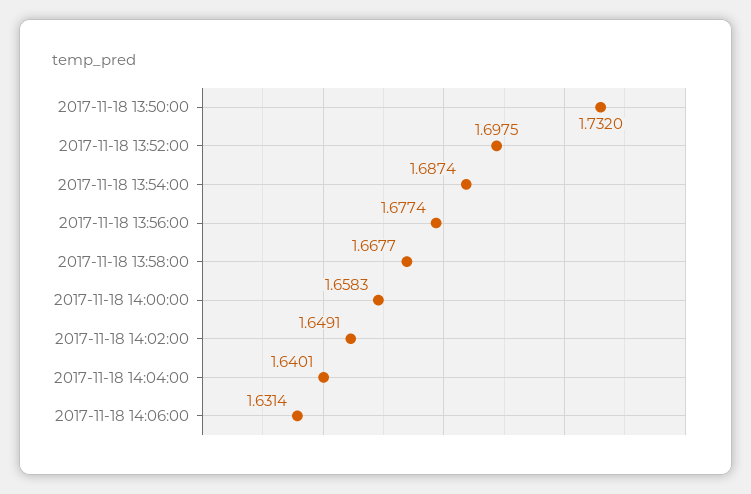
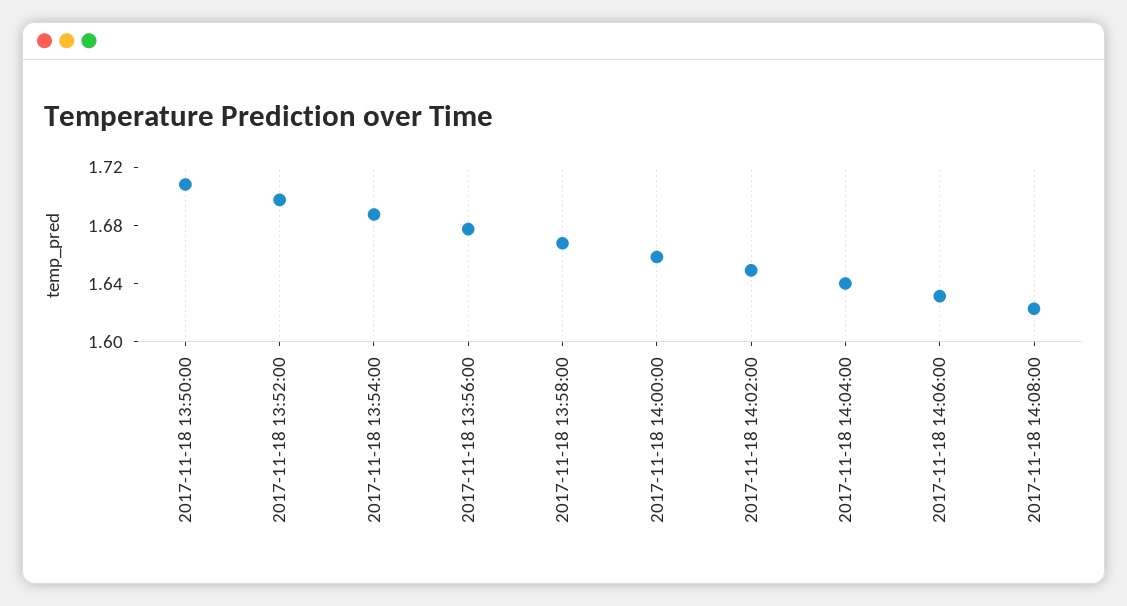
2017-11-18 13:50:00: 1.732 -> 1.71
2017-11-18 14:08:00: none -> 1.62

